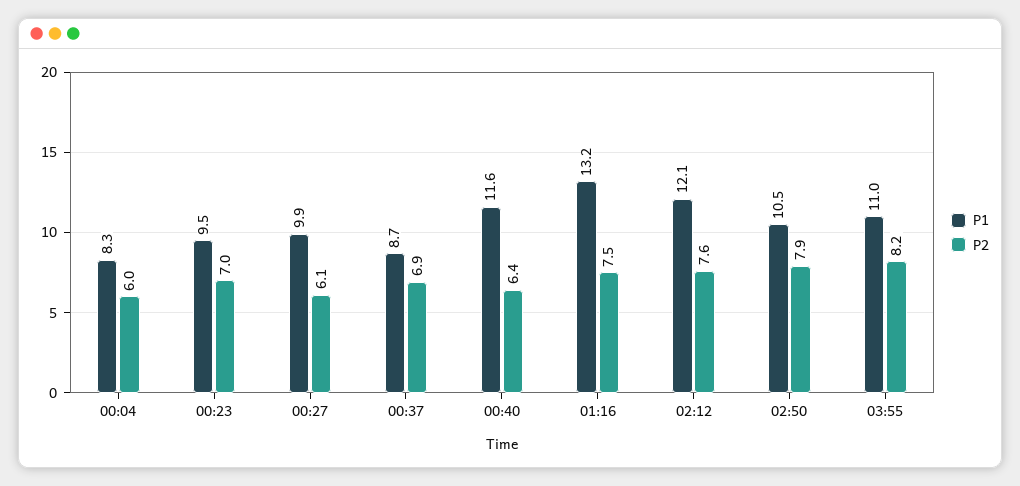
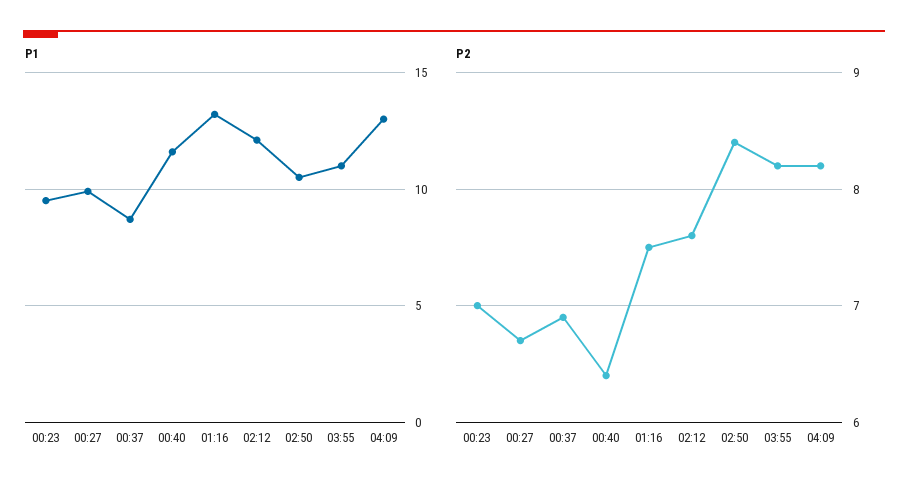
P1, 00:04: 8.3 -> none
P2, 00:04: 6 -> none
P2, 00:27: 6.1 -> 6.7
P2, 02:50: 7.9 -> 8.4
P1, 04:09: none -> 13
P2, 04:09: none -> 8.2

